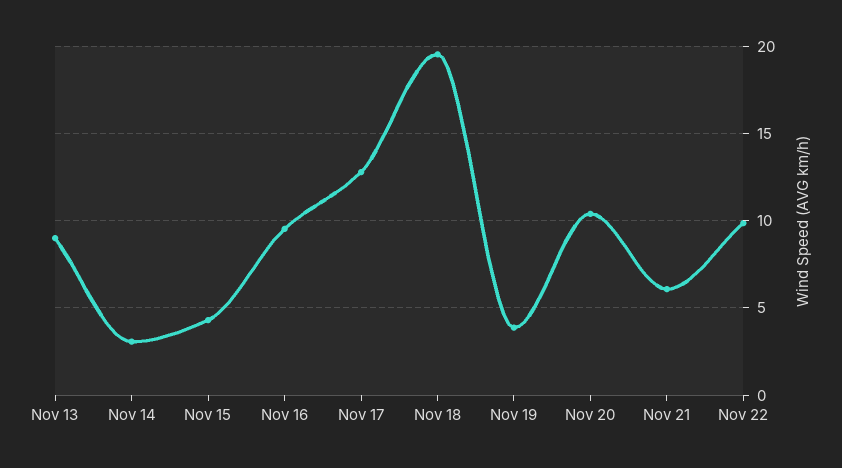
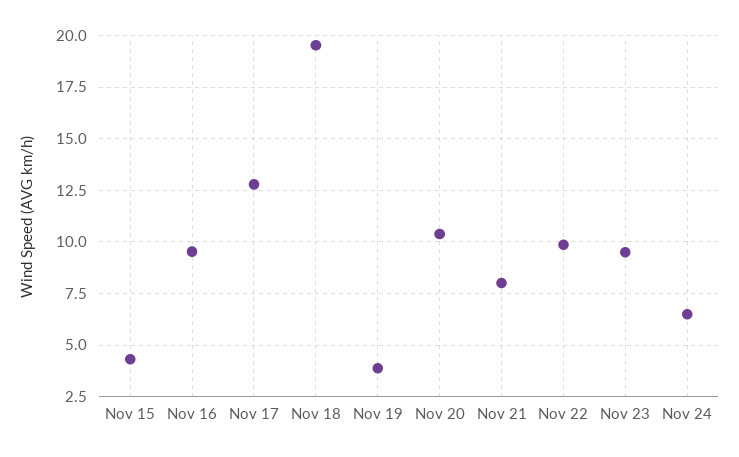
Nov 13: 9 -> none
Nov 14: 3 -> none
Nov 21: 6 -> 8
Nov 23: none -> 9.5
Nov 24: none -> 6.5

